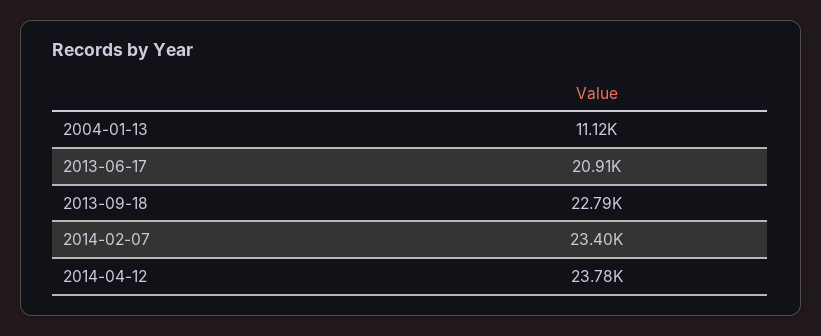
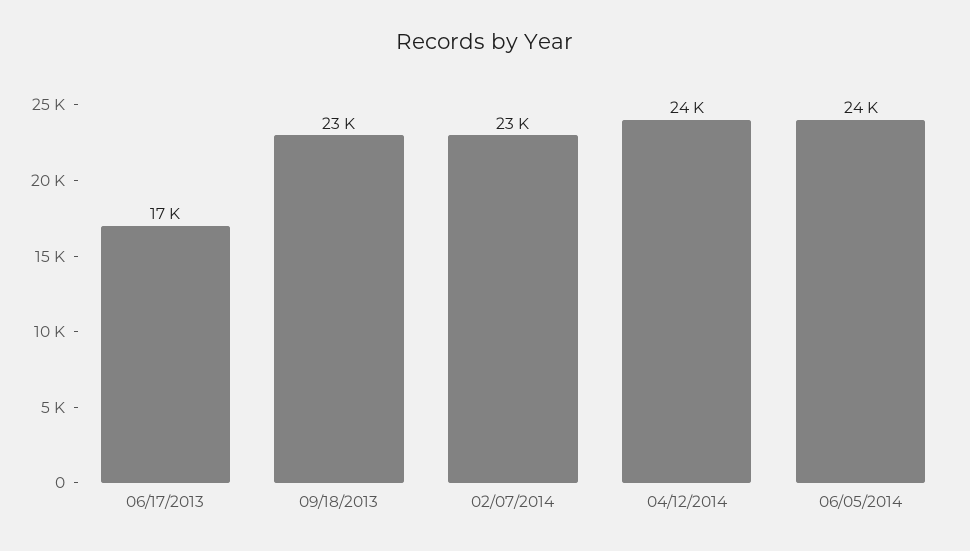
2004-01-13: 11120 -> none
2013-06-17: 20910 -> 17000
06/05/2014: none -> 24000

